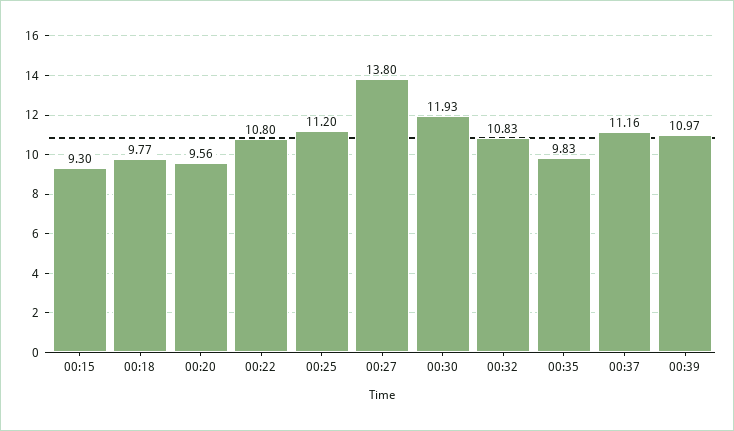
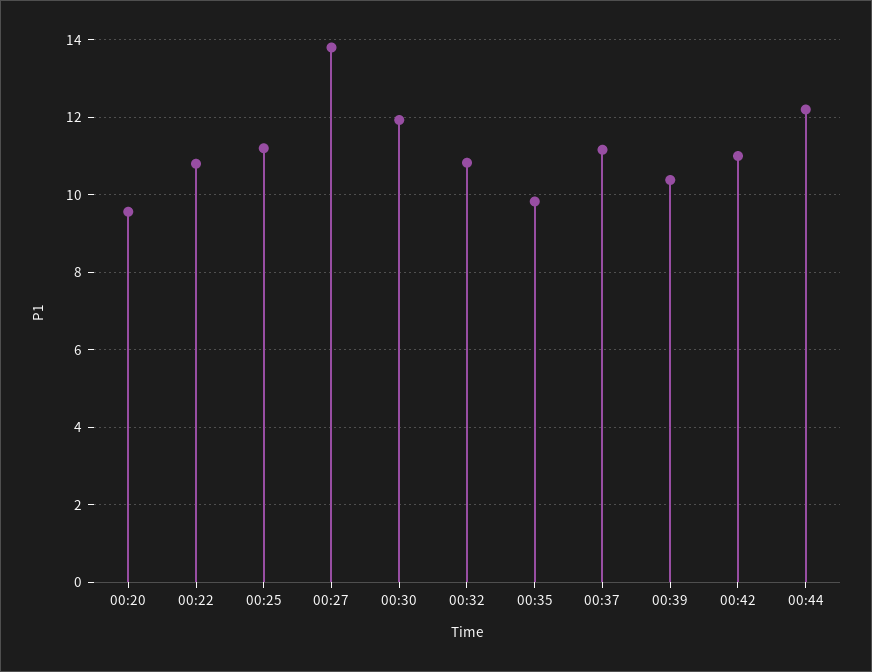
00:15: 9.3 -> none
00:18: 9.77 -> none
00:39: 10.97 -> 10.4
00:42: none -> 11
00:44: none -> 12.2

